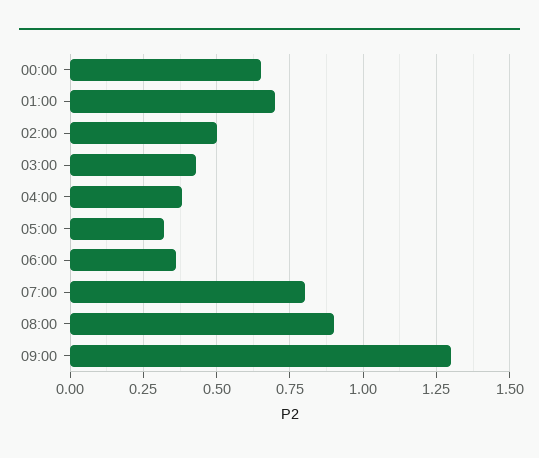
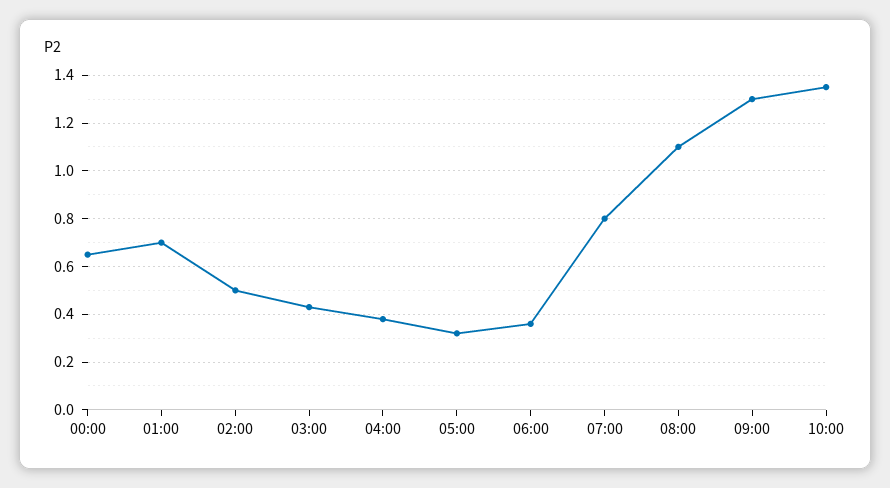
08:00: 0.9 -> 1.1
10:00: none -> 1.35

